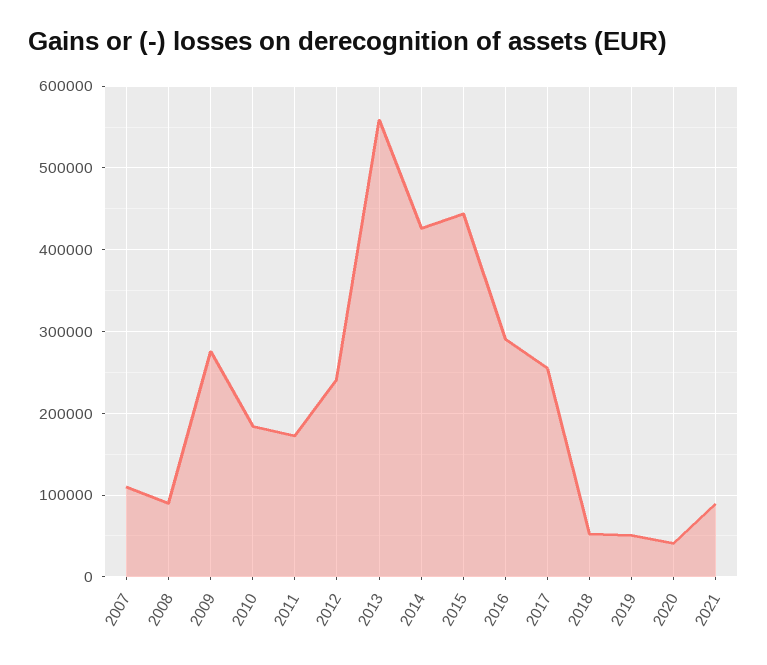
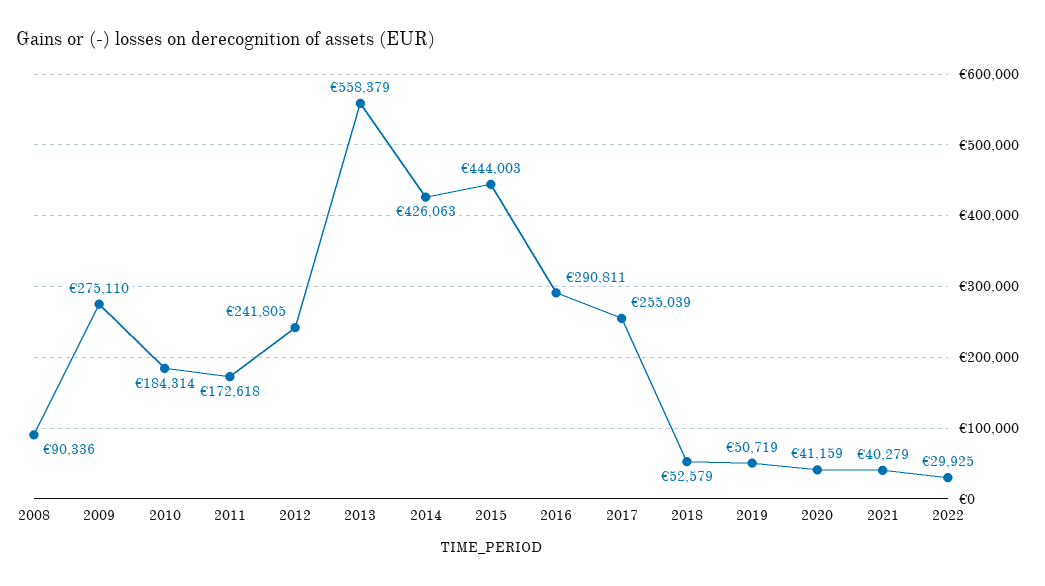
2007: 110000 -> none
2021: 90000 -> 40279
2022: none -> 29925

